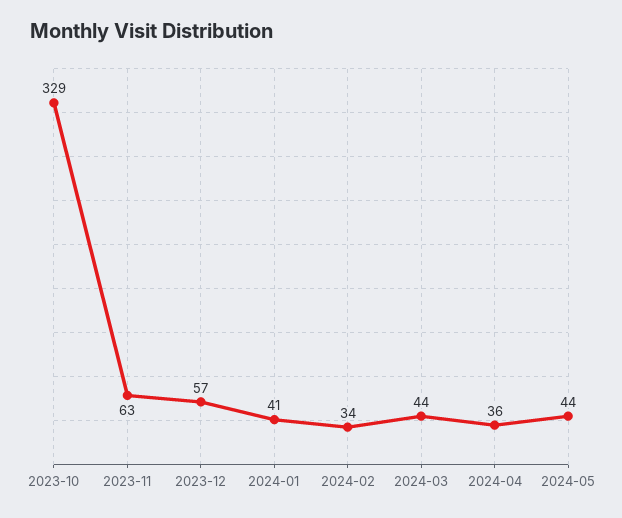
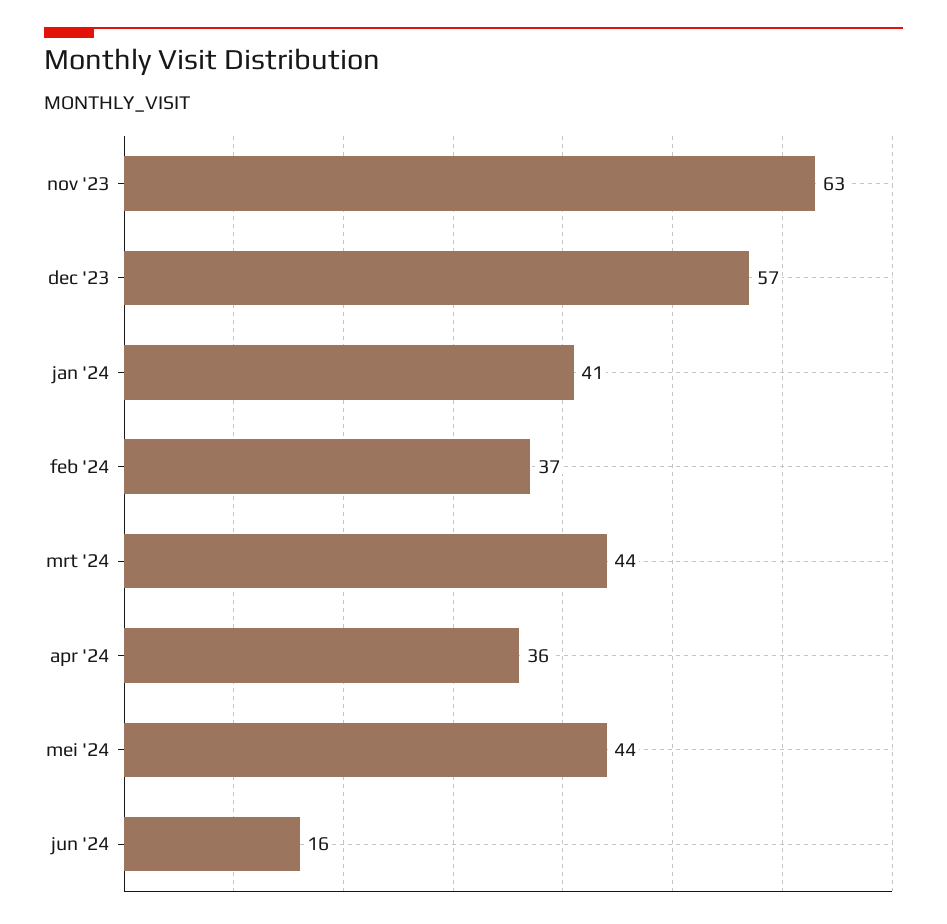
2023-10: 329 -> none
2024-02: 34 -> 37
jun '24: none -> 16

